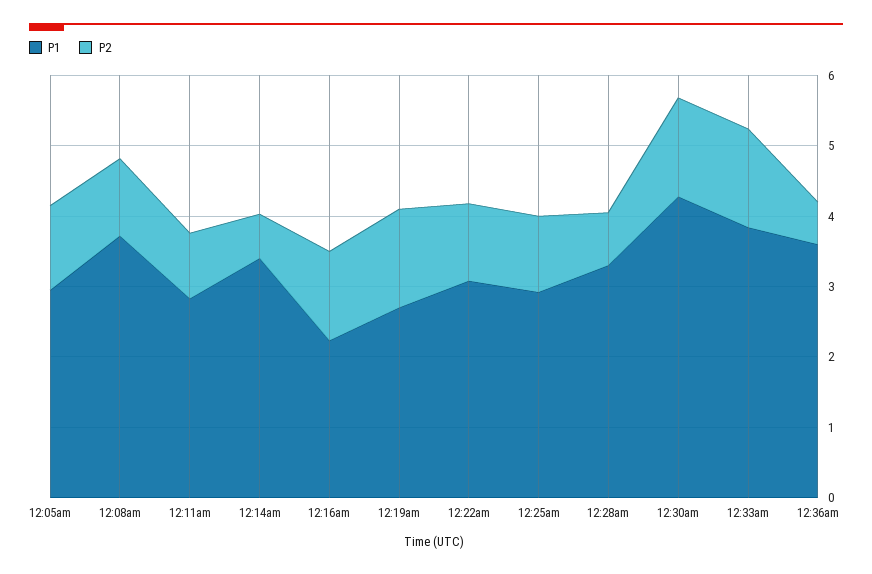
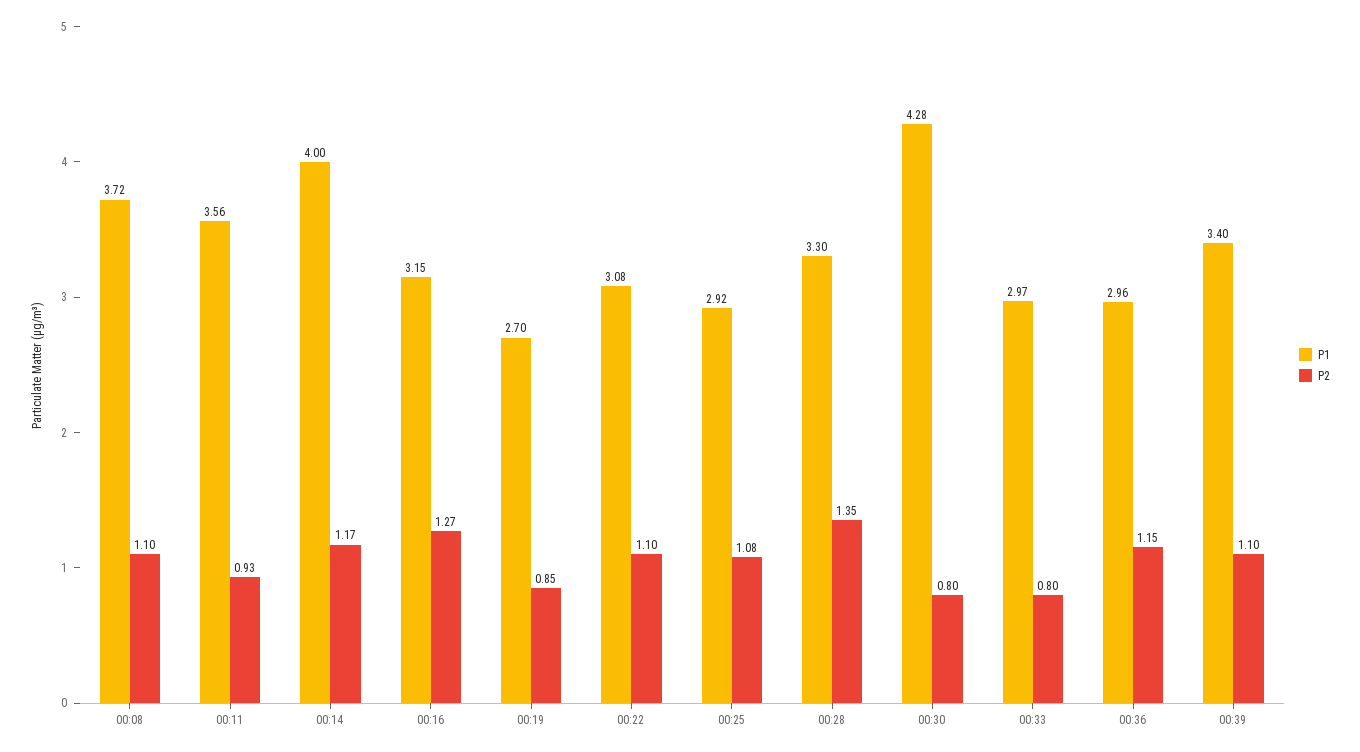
P1, 12:05am: 3 -> none
P2, 12:05am: 1.2 -> none
P1, 12:11am: 2.8 -> 3.56
P1, 12:14am: 3.4 -> 4
P2, 12:14am: 0.6 -> 1.17
P1, 12:16am: 2.2 -> 3.15
P2, 12:19am: 1.4 -> 0.85
P2, 12:28am: 0.8 -> 1.35
P2, 12:30am: 1.4 -> 0.8
P1, 12:33am: 3.8 -> 2.97
P2, 12:33am: 1.4 -> 0.8
P1, 12:36am: 3.6 -> 2.96
P2, 12:36am: 0.6 -> 1.15
P1, 00:39: none -> 3.4
P2, 00:39: none -> 1.1

